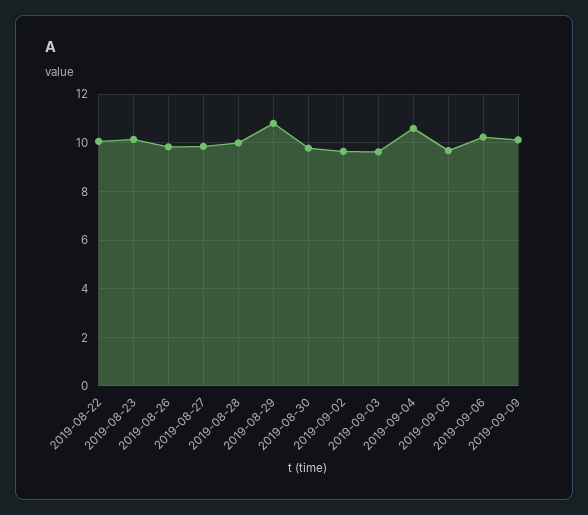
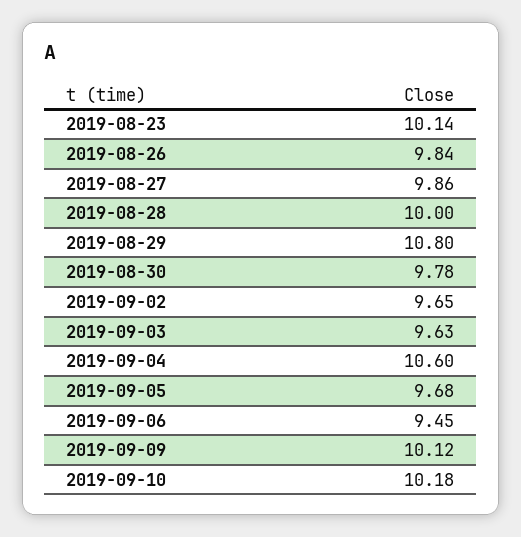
2019-08-22: 10 -> none
2019-09-06: 10.25 -> 9.45
2019-09-10: none -> 10.18

